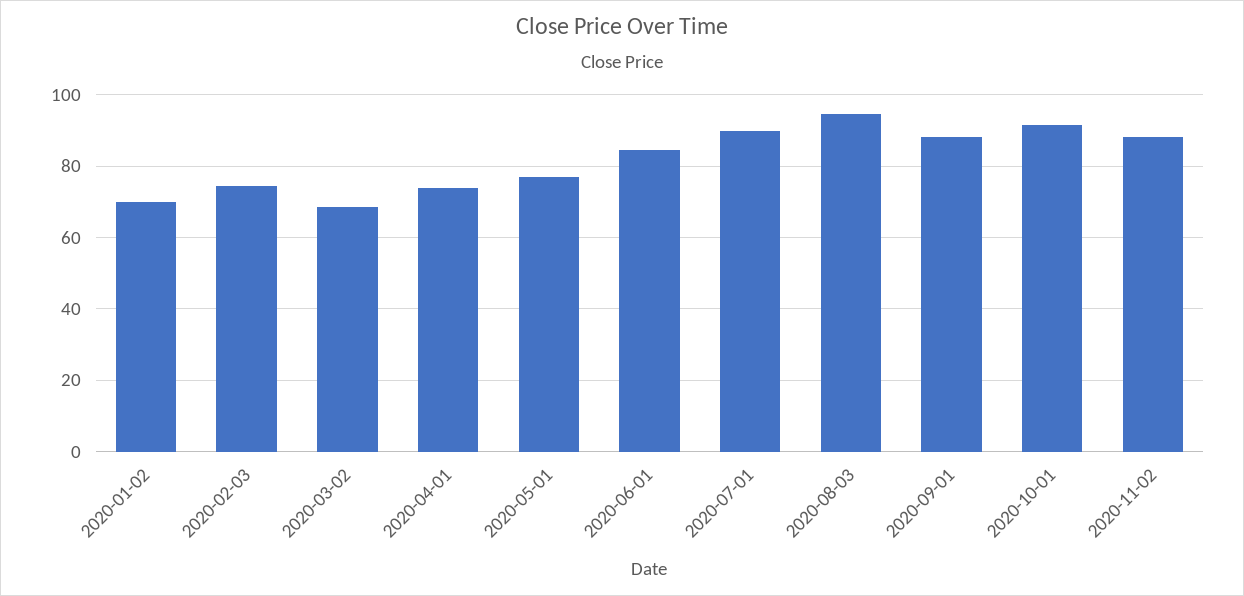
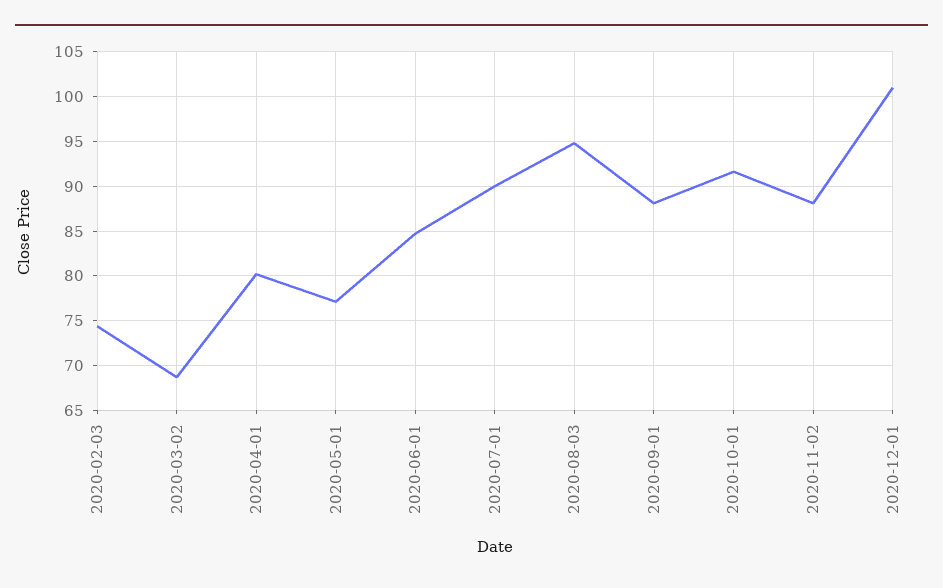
2020-01-02: 70 -> none
2020-04-01: 74 -> 80
2020-12-01: none -> 101

